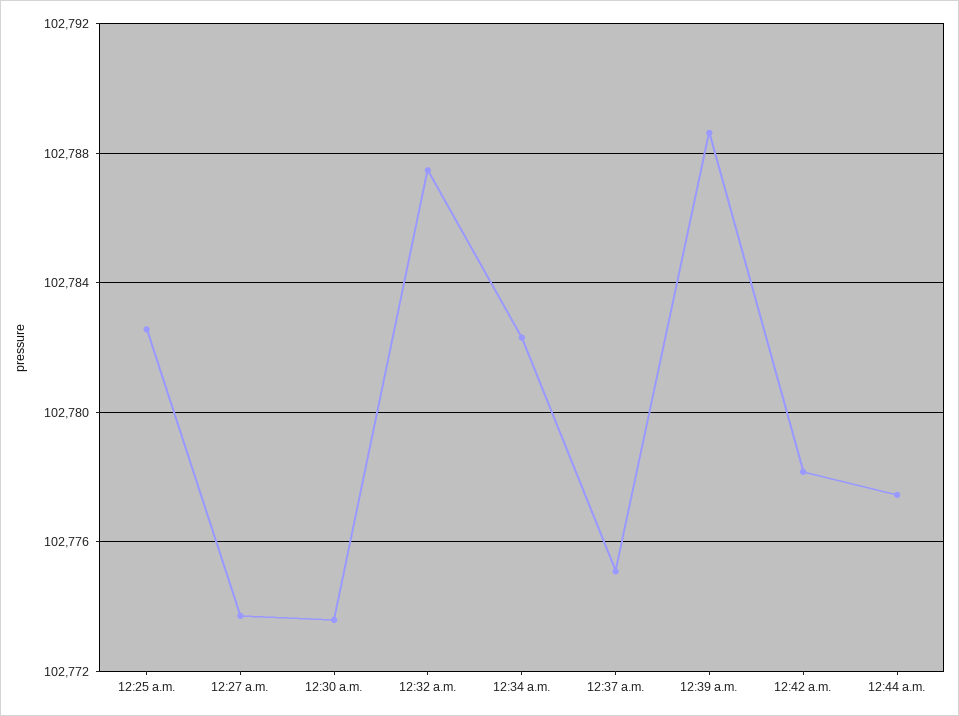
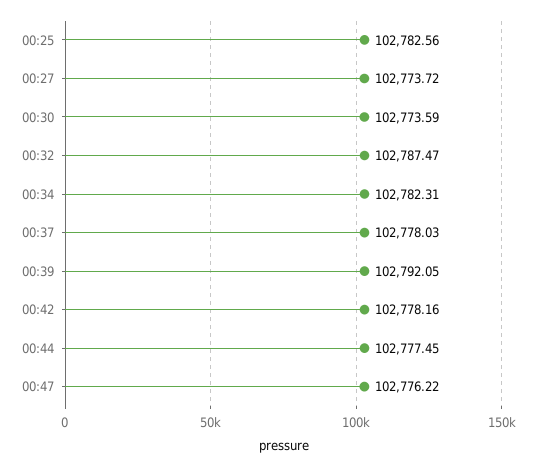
12:37 a.m.: 102775 -> 102778.03
12:39 a.m.: 102788.5 -> 102792.05
00:47: none -> 102776.22

